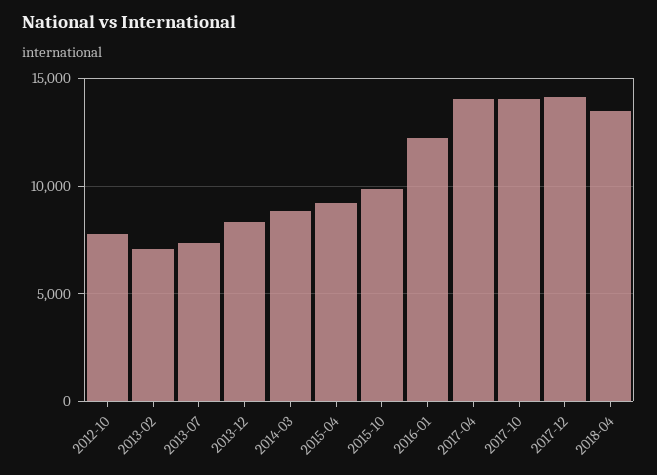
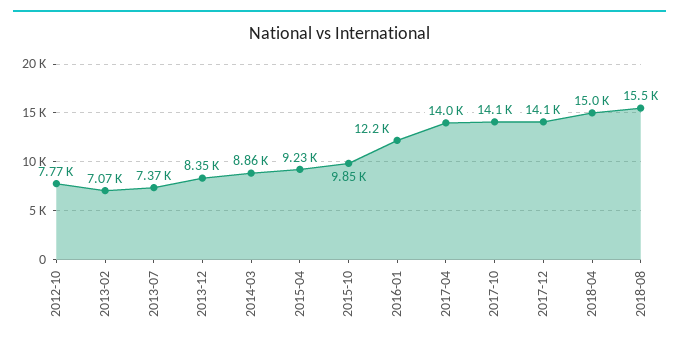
2018-04: 13500 -> 15000
2018-08: none -> 15500

